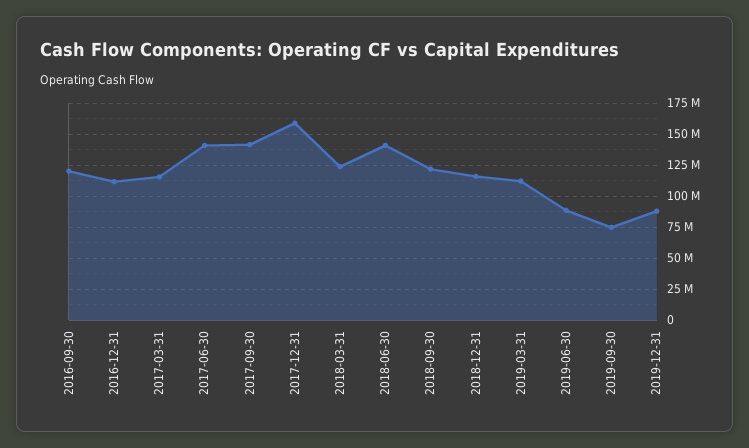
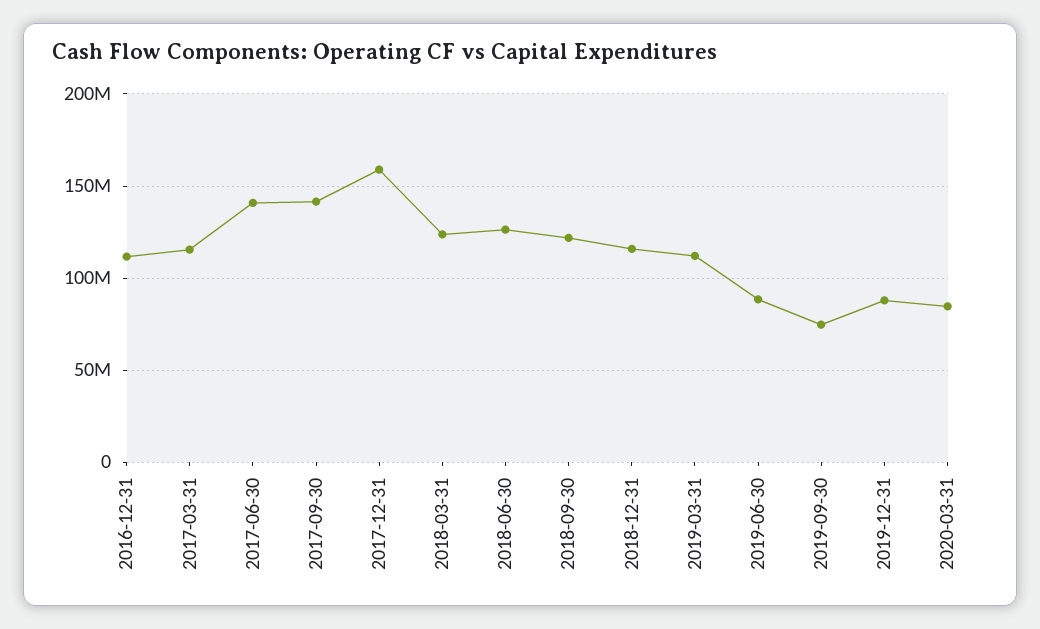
2016-09-30: 120000000 -> none
2018-06-30: 140000000 -> 125000000
2020-03-31: none -> 85000000

